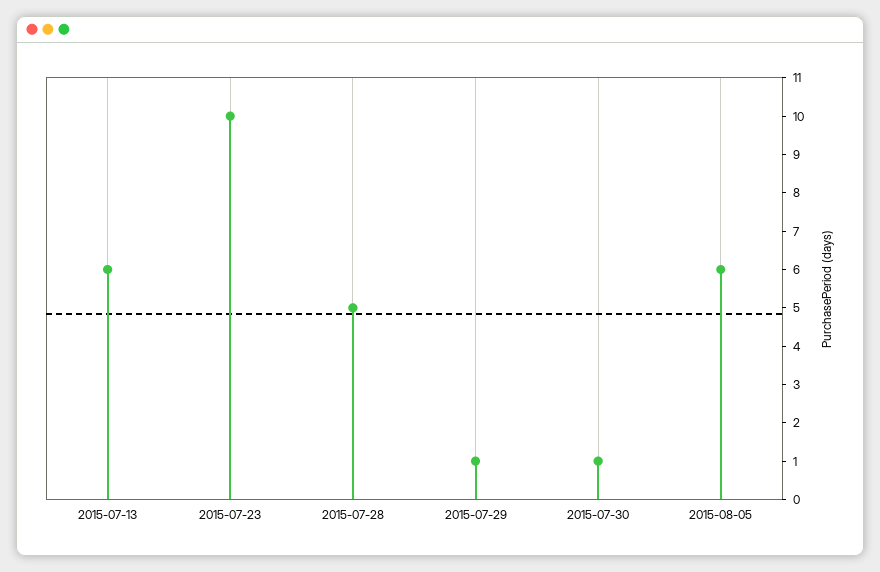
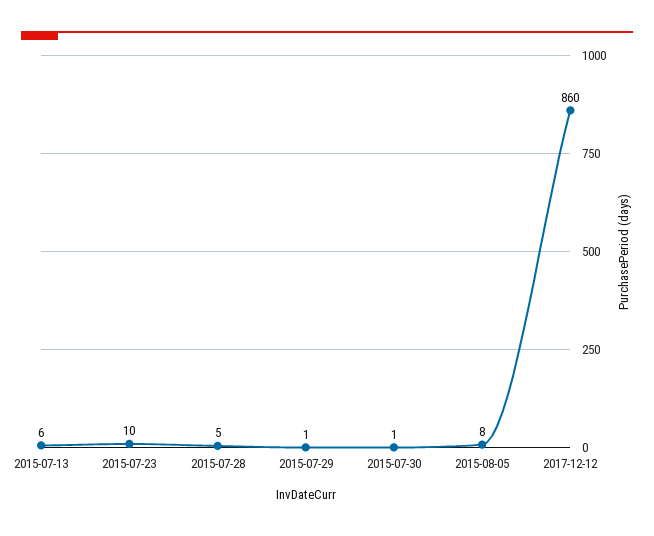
2015-08-05: 6 -> 8
2017-12-12: none -> 860

